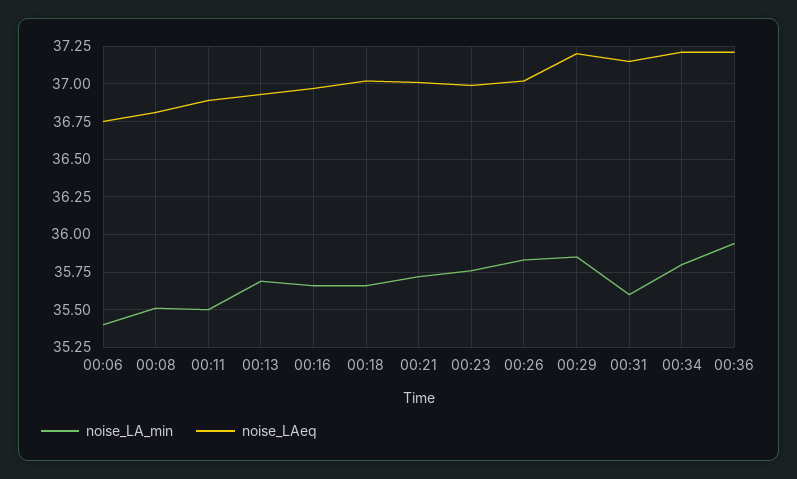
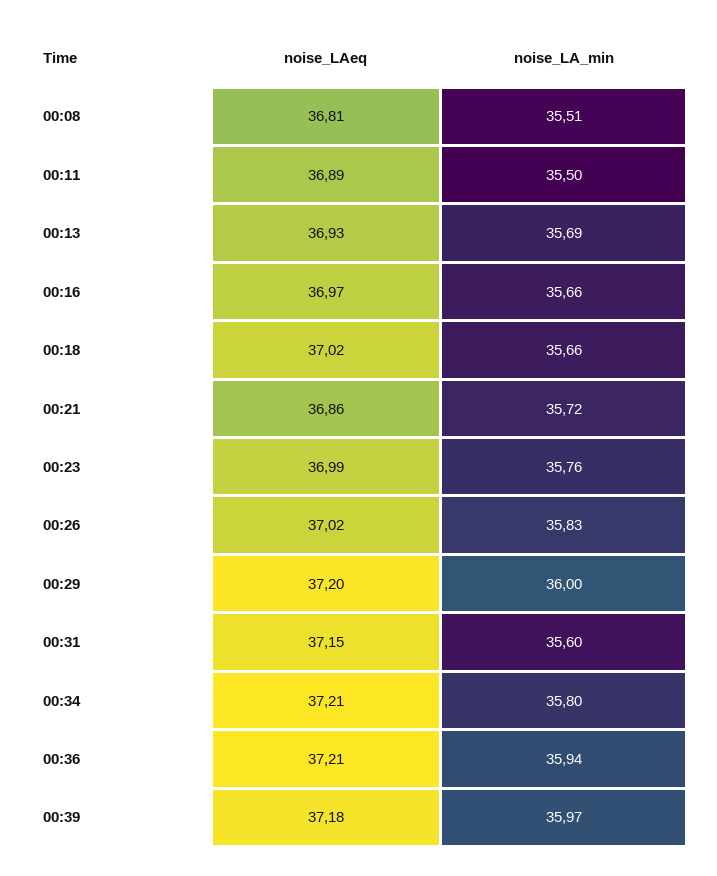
noise_LA_min, 00:06: 35.4 -> none
noise_LAeq, 00:06: 36.75 -> none
noise_LAeq, 00:21: 37 -> 36.86
noise_LA_min, 00:29: 35.85 -> 36
noise_LAeq, 00:39: none -> 37.18
noise_LA_min, 00:39: none -> 35.97

